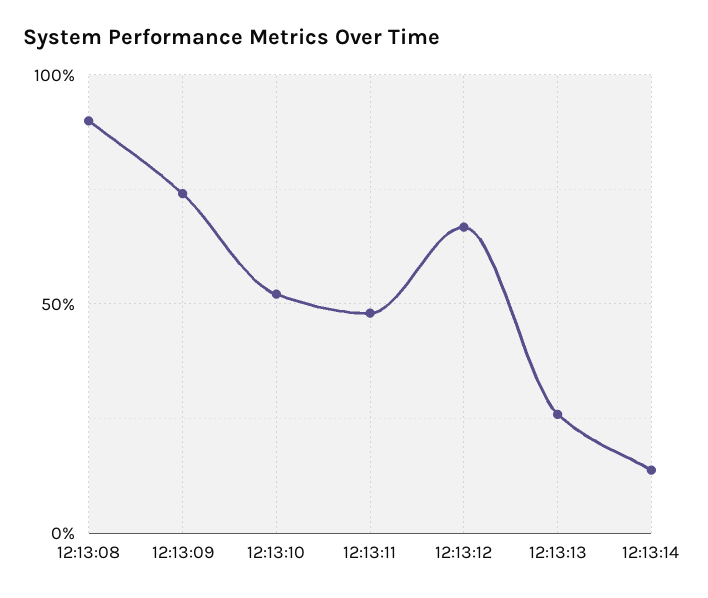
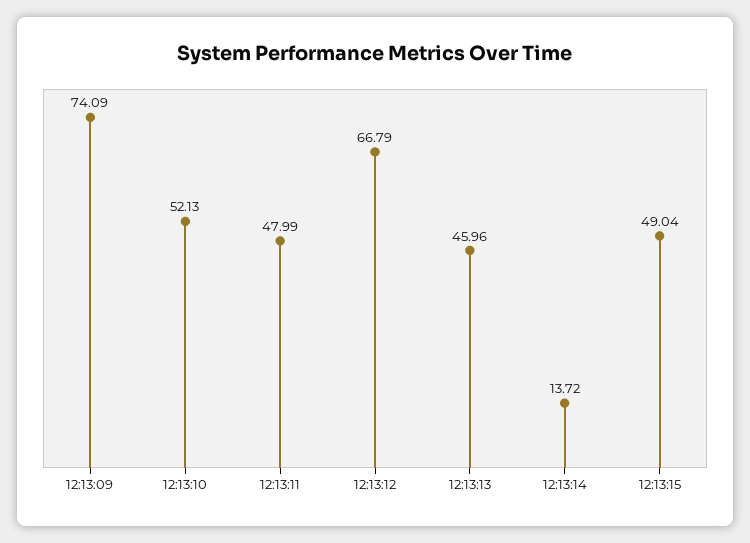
12:13:08: 90 -> none
12:13:13: 25 -> 45.96
12:13:15: none -> 49.04

